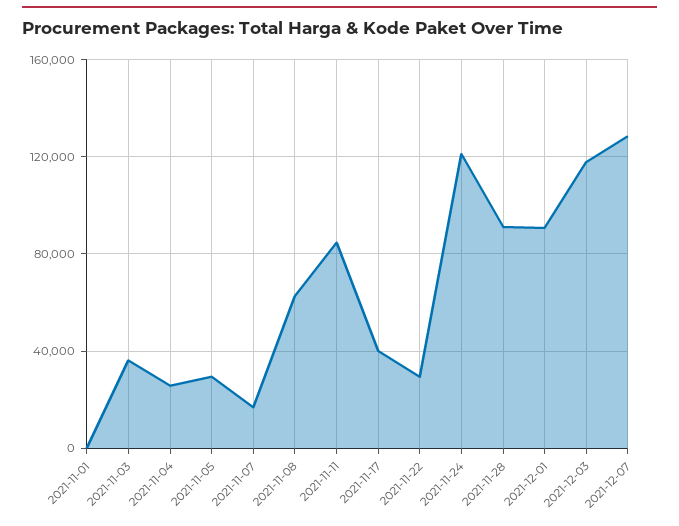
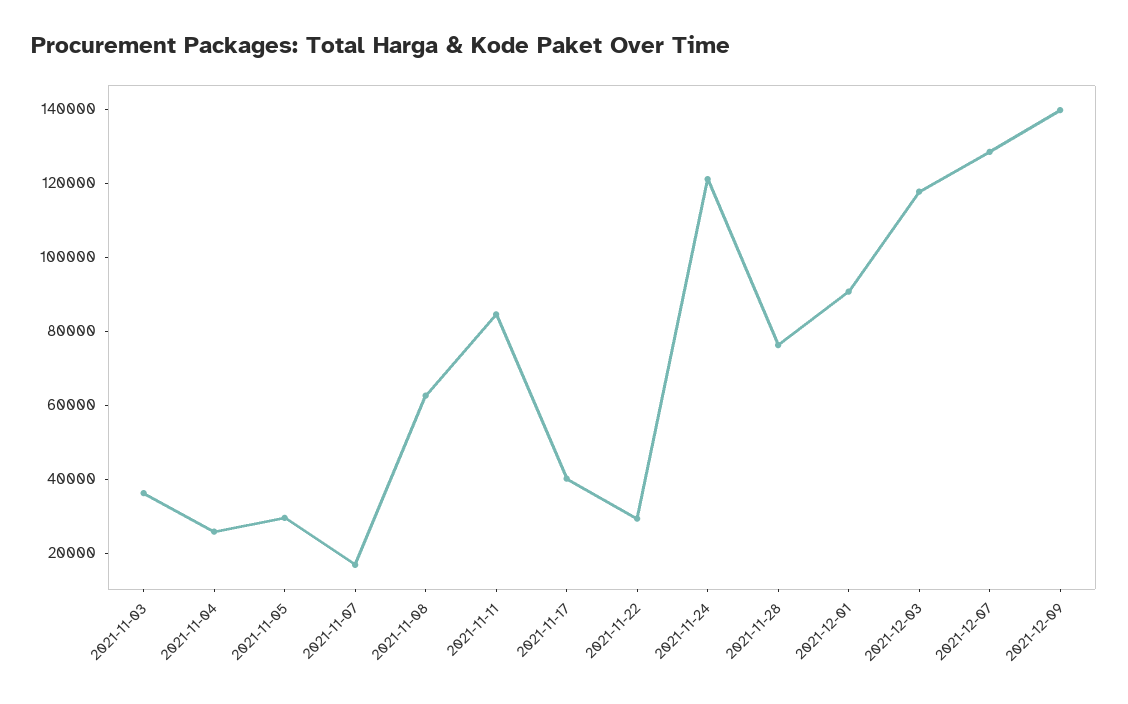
2021-11-01: 0 -> none
2021-11-28: 90000 -> 75000
2021-12-09: none -> 140000

